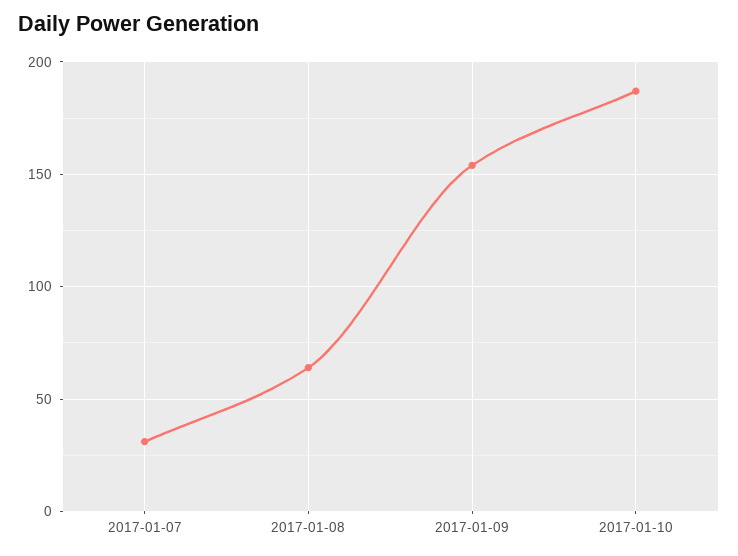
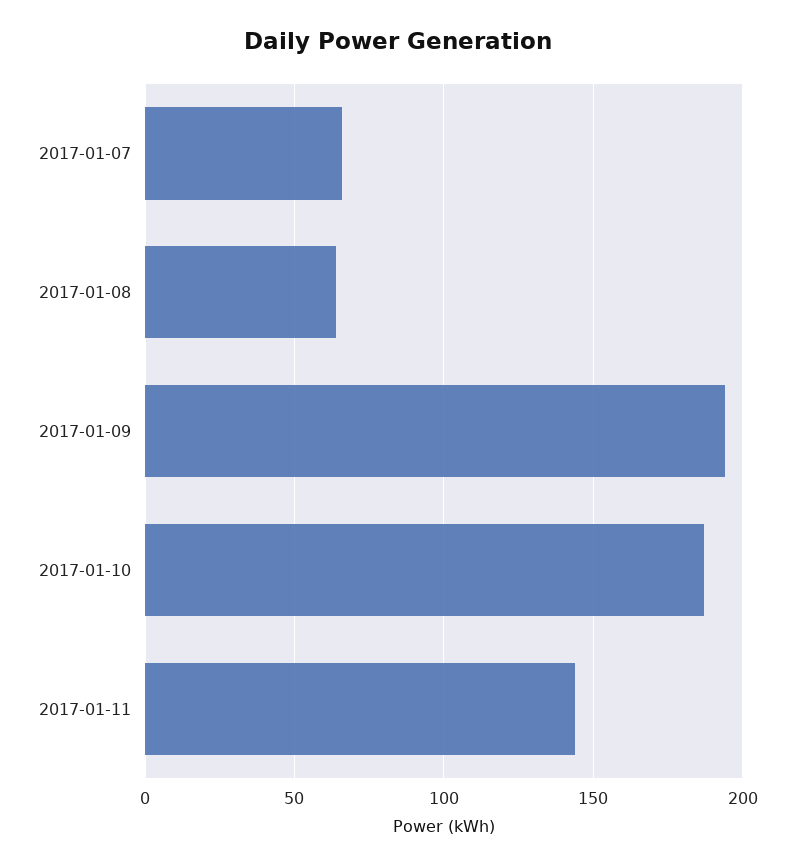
2017-01-07: 30 -> 65
2017-01-09: 155 -> 195
2017-01-11: none -> 145

